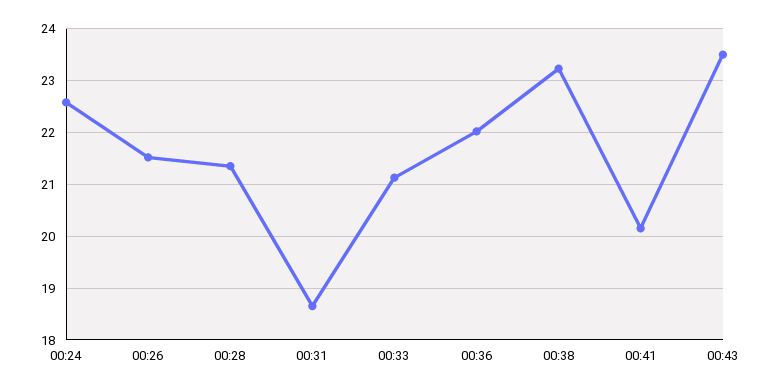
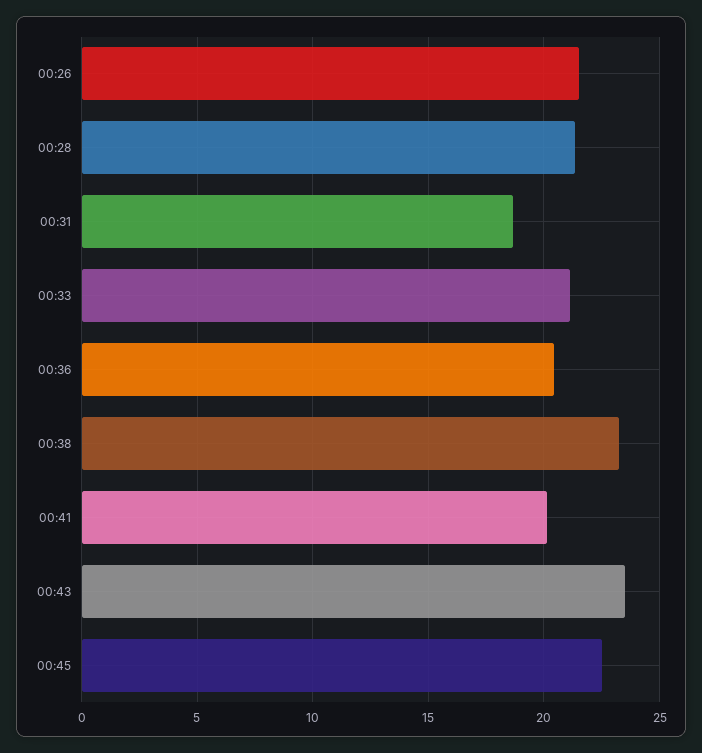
00:24: 22.6 -> none
00:36: 22 -> 20.5
00:45: none -> 22.5

